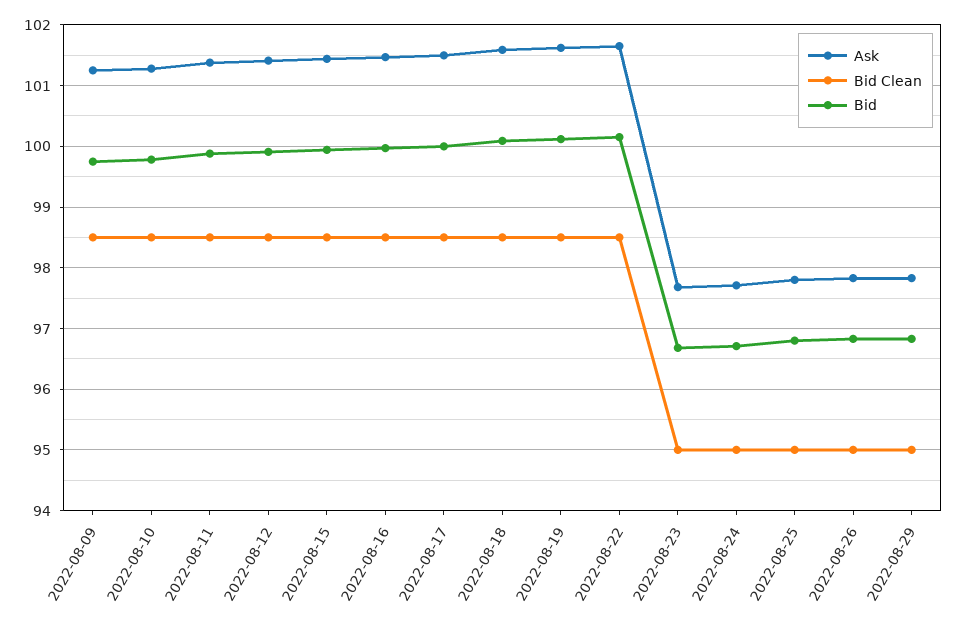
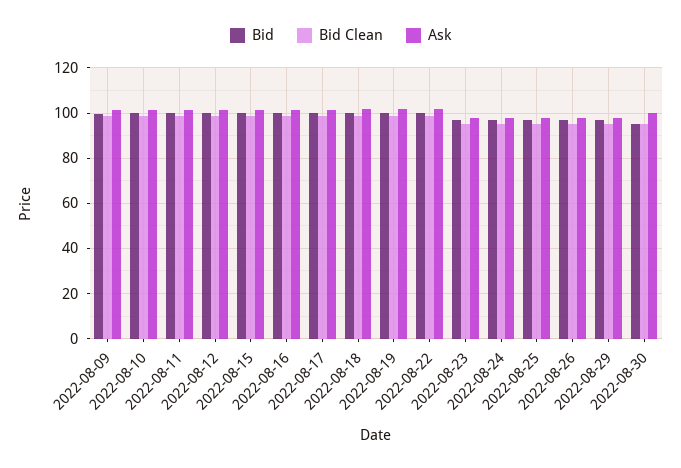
Bid, 2022-08-30: none -> 95
Bid Clean, 2022-08-30: none -> 95
Ask, 2022-08-30: none -> 100

